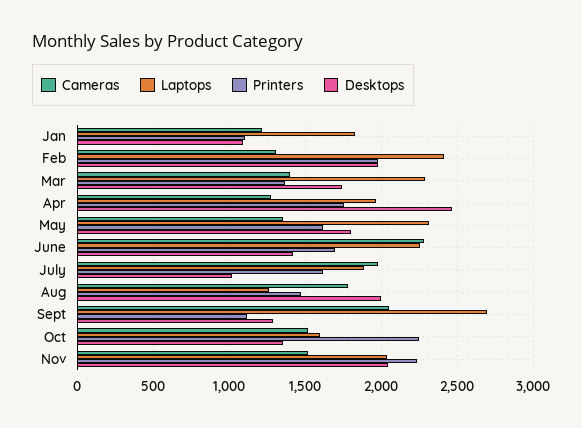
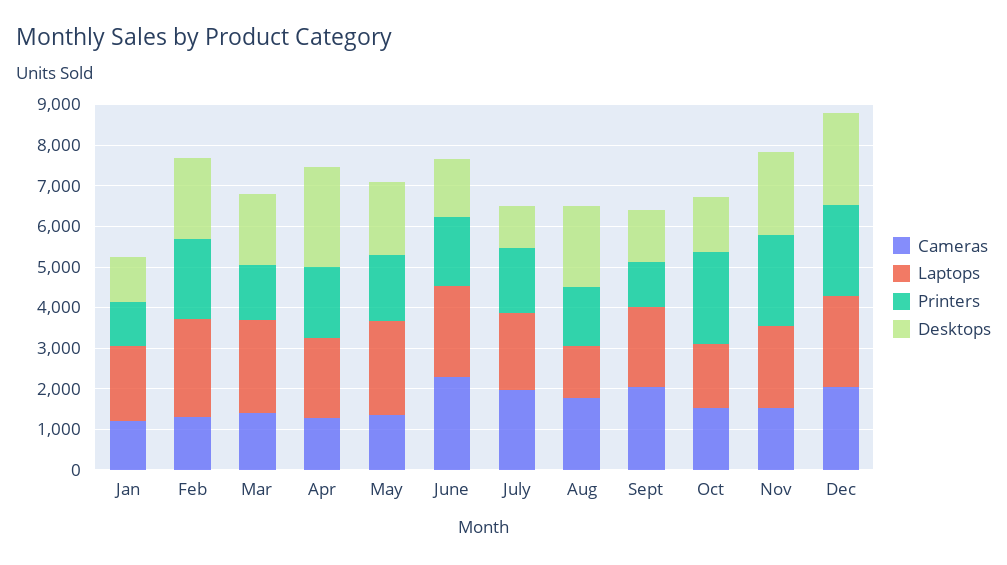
Laptops, Sept: 2700 -> 2000
Cameras, Dec: none -> 2000
Laptops, Dec: none -> 2200
Printers, Dec: none -> 2200
Desktops, Dec: none -> 2200

